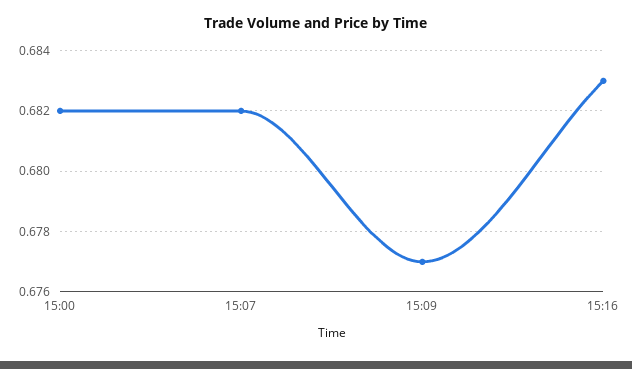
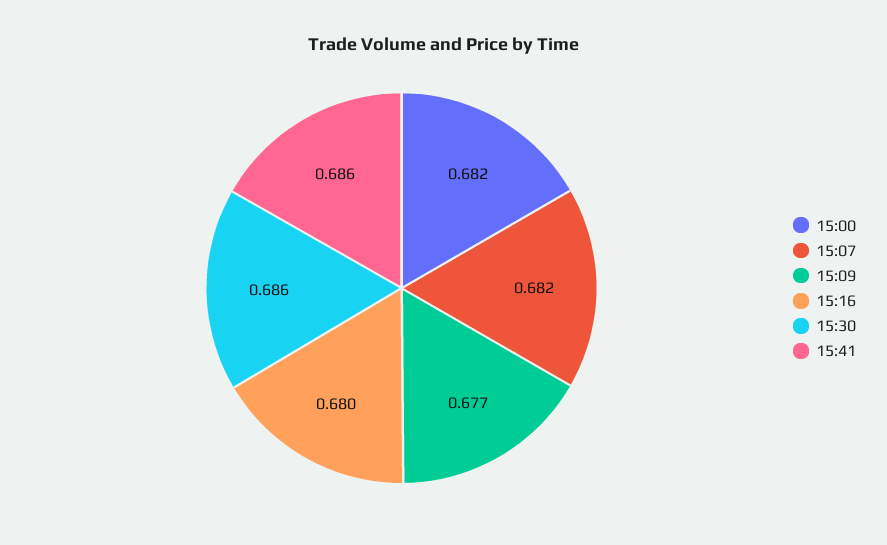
15:16: 0.683 -> 0.68
15:30: none -> 0.686
15:41: none -> 0.686

